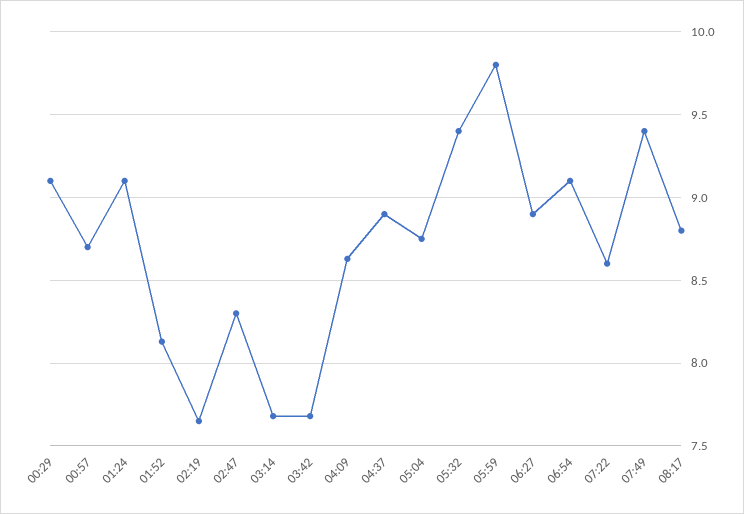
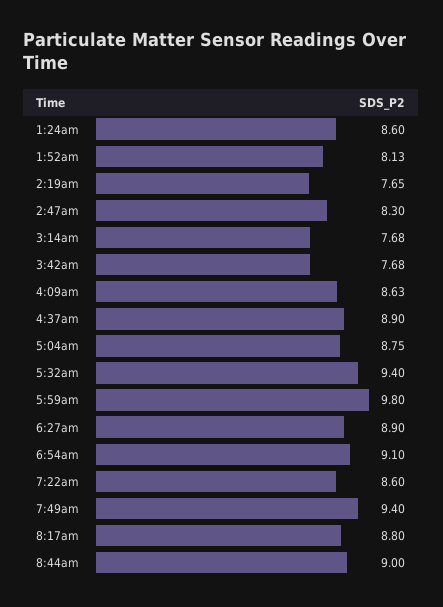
00:29: 9.1 -> none
00:57: 8.7 -> none
01:24: 9.1 -> 8.6
8:44am: none -> 9

